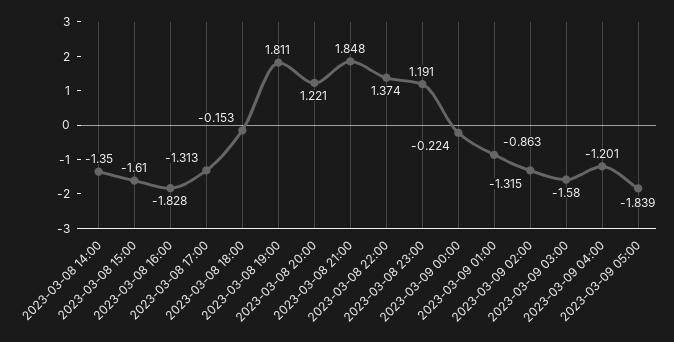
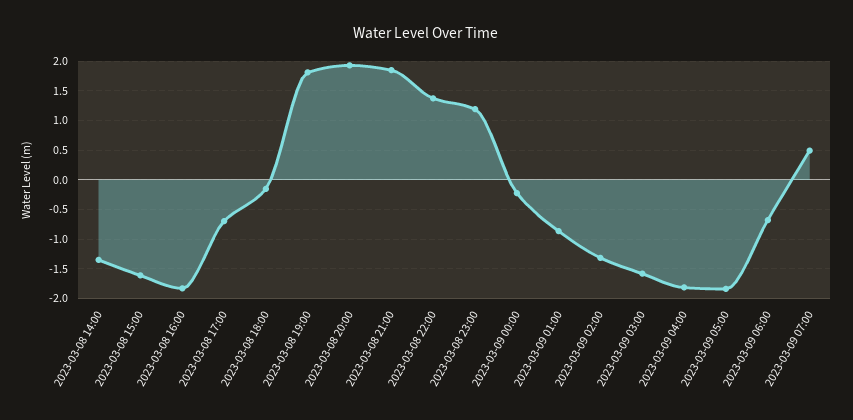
2023-03-08 17:00: -1.313 -> -0.75
2023-03-08 20:00: 1.221 -> 2
2023-03-09 04:00: -1.201 -> -1.75
2023-03-09 06:00: none -> -0.75
2023-03-09 07:00: none -> 0.5

